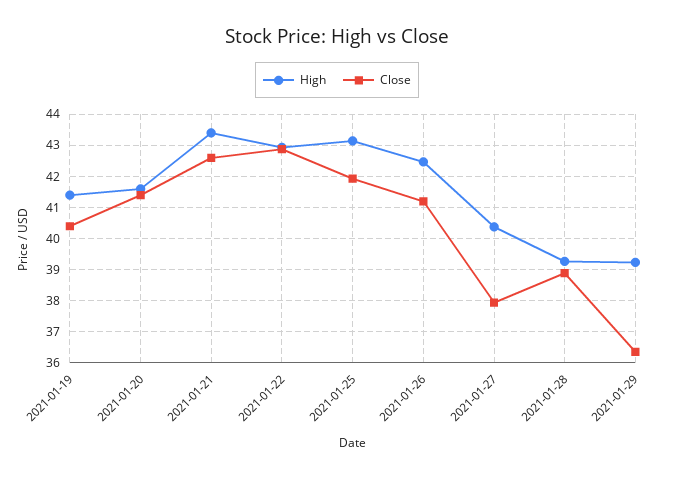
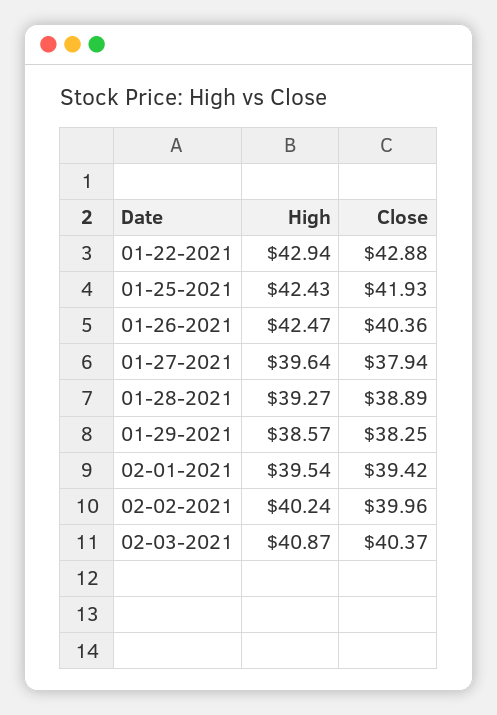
High, 2021-01-19: 41.4 -> none
Close, 2021-01-19: 40.4 -> none
High, 2021-01-20: 41.6 -> none
Close, 2021-01-20: 41.4 -> none
High, 2021-01-21: 43.4 -> none
Close, 2021-01-21: 42.6 -> none
High, 2021-01-25: 43.2 -> 42.43
Close, 2021-01-26: 41.2 -> 40.36
High, 2021-01-27: 40.4 -> 39.64
High, 2021-01-29: 39.2 -> 38.57
Close, 2021-01-29: 36.4 -> 38.25
High, 02-01-2021: none -> 39.54
Close, 02-01-2021: none -> 39.42
High, 02-02-2021: none -> 40.24
Close, 02-02-2021: none -> 39.96
High, 02-03-2021: none -> 40.87
Close, 02-03-2021: none -> 40.37

